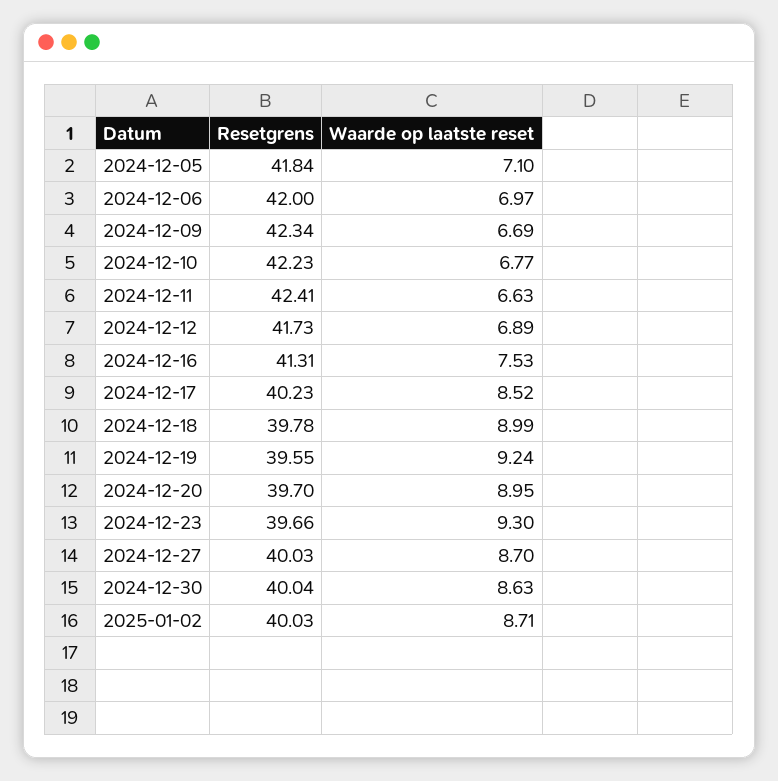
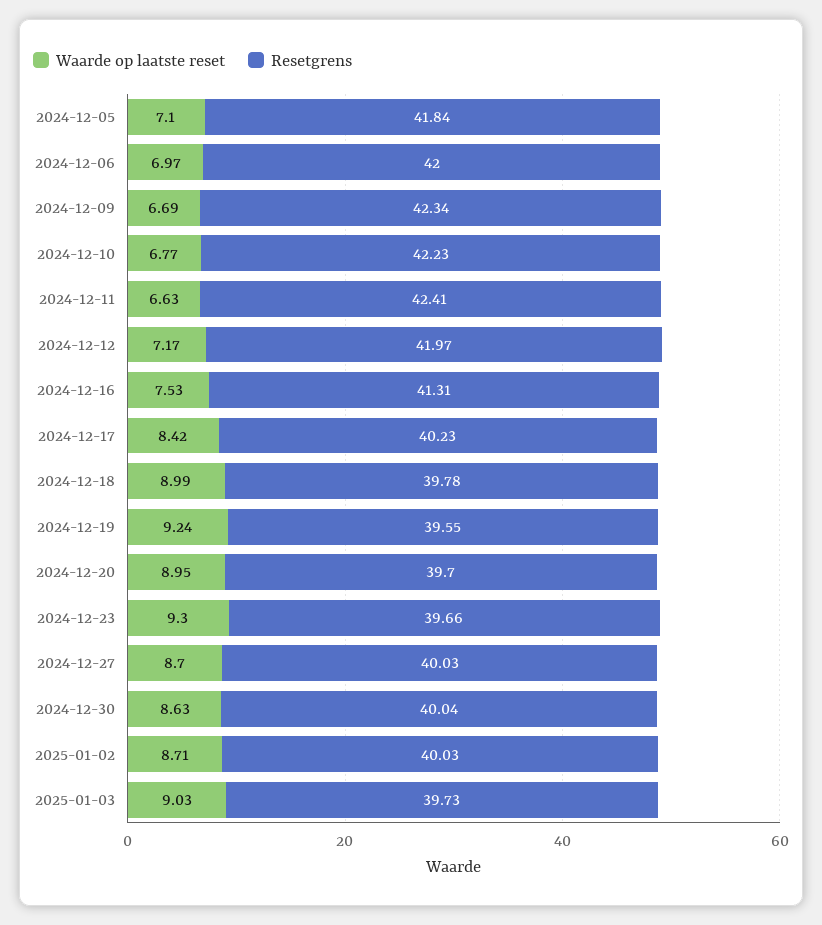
Resetgrens, 2024-12-12: 41.73 -> 41.97
Waarde op laatste reset, 2024-12-12: 6.89 -> 7.17
Waarde op laatste reset, 2024-12-17: 8.52 -> 8.42
Waarde op laatste reset, 2025-01-03: none -> 9.03
Resetgrens, 2025-01-03: none -> 39.73

